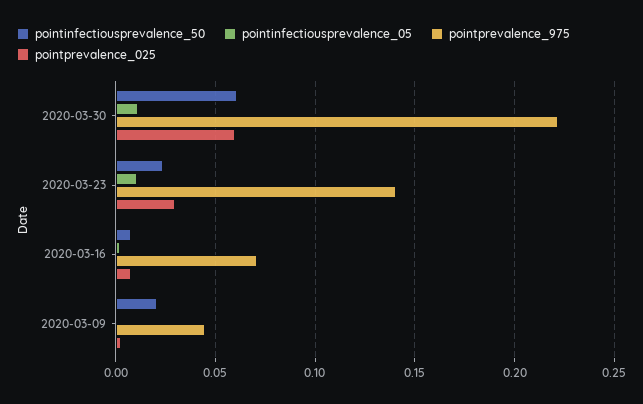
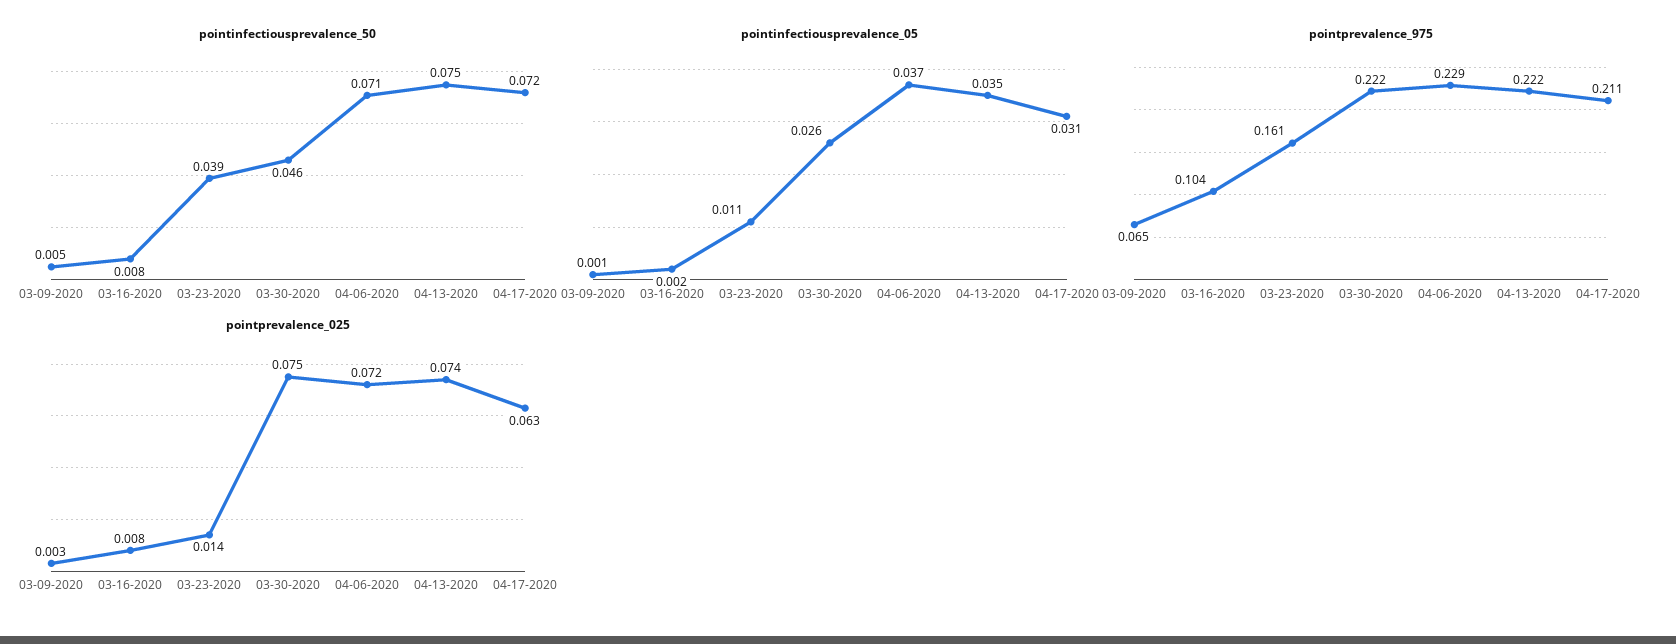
pointinfectiousprevalence_50, 2020-03-30: 0.06 -> 0.046
pointinfectiousprevalence_05, 2020-03-30: 0.01 -> 0.026
pointprevalence_025, 2020-03-30: 0.06 -> 0.075
pointinfectiousprevalence_50, 2020-03-23: 0.025 -> 0.039
pointprevalence_975, 2020-03-23: 0.14 -> 0.161
pointprevalence_025, 2020-03-23: 0.03 -> 0.014
pointprevalence_975, 2020-03-16: 0.07 -> 0.104
pointinfectiousprevalence_50, 2020-03-09: 0.02 -> 0.005
pointprevalence_975, 2020-03-09: 0.045 -> 0.065
pointinfectiousprevalence_50, 04-06-2020: none -> 0.071
pointinfectiousprevalence_50, 04-13-2020: none -> 0.075
pointinfectiousprevalence_50, 04-17-2020: none -> 0.072
pointinfectiousprevalence_05, 04-06-2020: none -> 0.037
pointinfectiousprevalence_05, 04-13-2020: none -> 0.035
pointinfectiousprevalence_05, 04-17-2020: none -> 0.031
pointprevalence_975, 04-06-2020: none -> 0.229
pointprevalence_975, 04-13-2020: none -> 0.222
pointprevalence_975, 04-17-2020: none -> 0.211
pointprevalence_025, 04-06-2020: none -> 0.072
pointprevalence_025, 04-13-2020: none -> 0.074
pointprevalence_025, 04-17-2020: none -> 0.063

